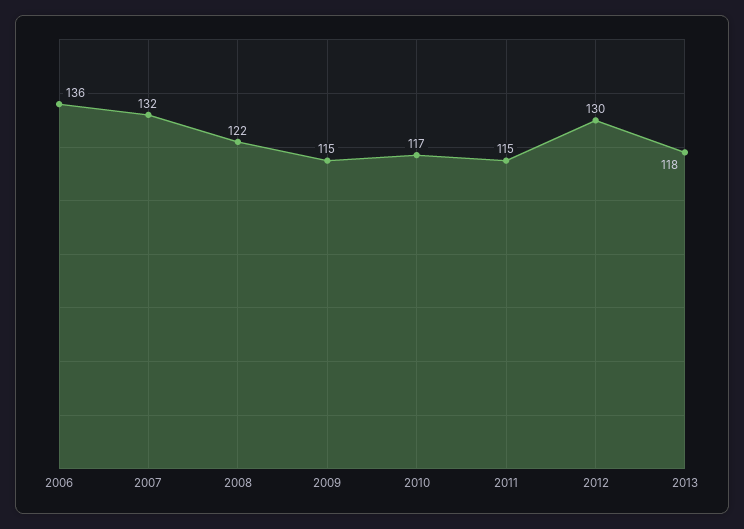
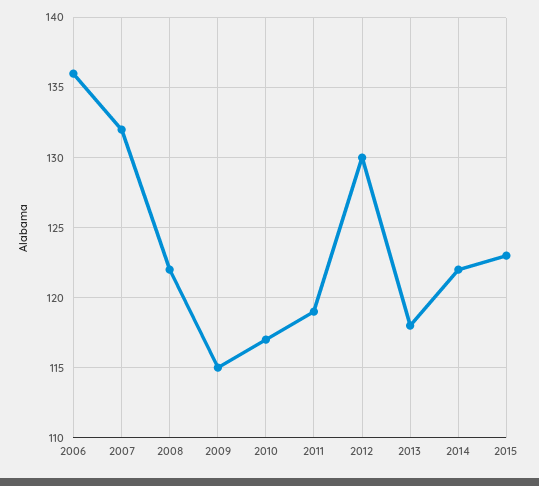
2011: 115 -> 119
2014: none -> 122
2015: none -> 123

